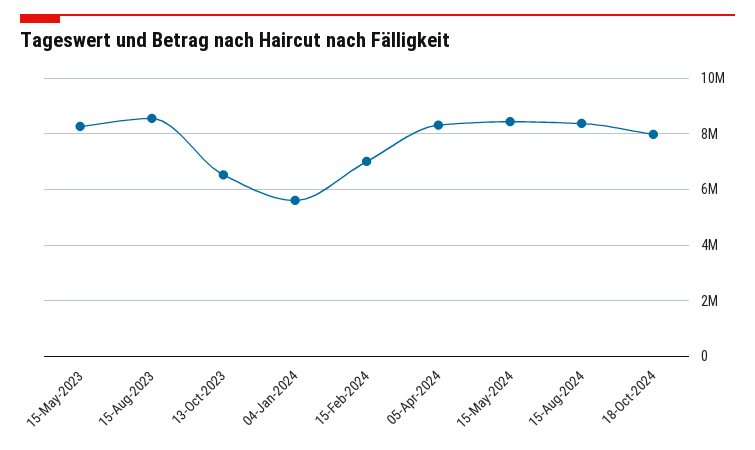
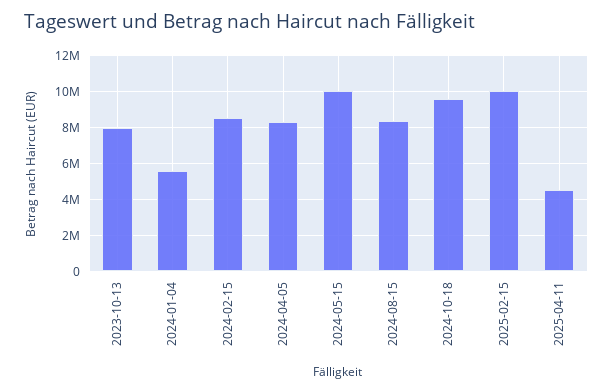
15-May-2023: 8250000 -> none
15-Aug-2023: 8500000 -> none
13-Oct-2023: 6500000 -> 8000000
15-Feb-2024: 7000000 -> 8500000
15-May-2024: 8500000 -> 10000000
18-Oct-2024: 8000000 -> 9500000
2025-02-15: none -> 10000000
2025-04-11: none -> 4500000

